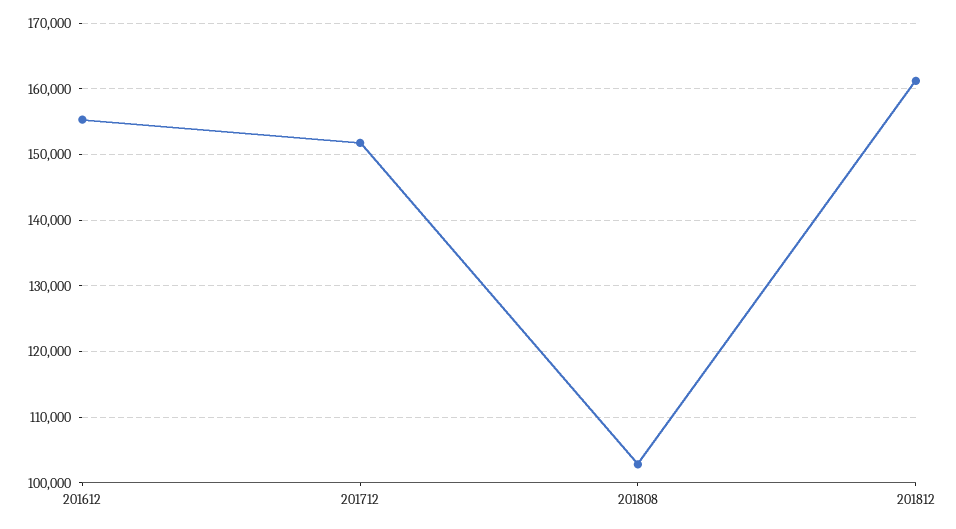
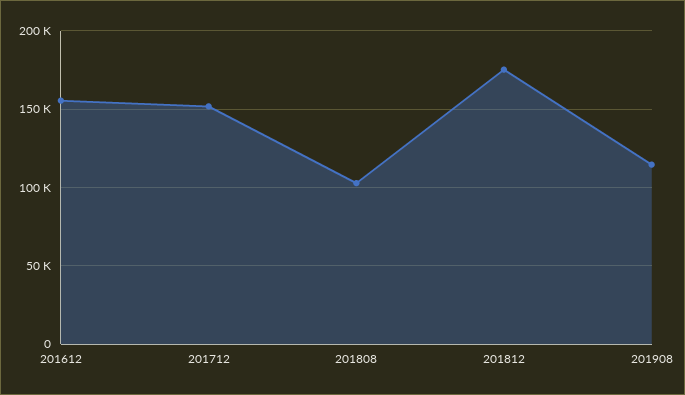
201812: 161000 -> 175000
201908: none -> 115000

